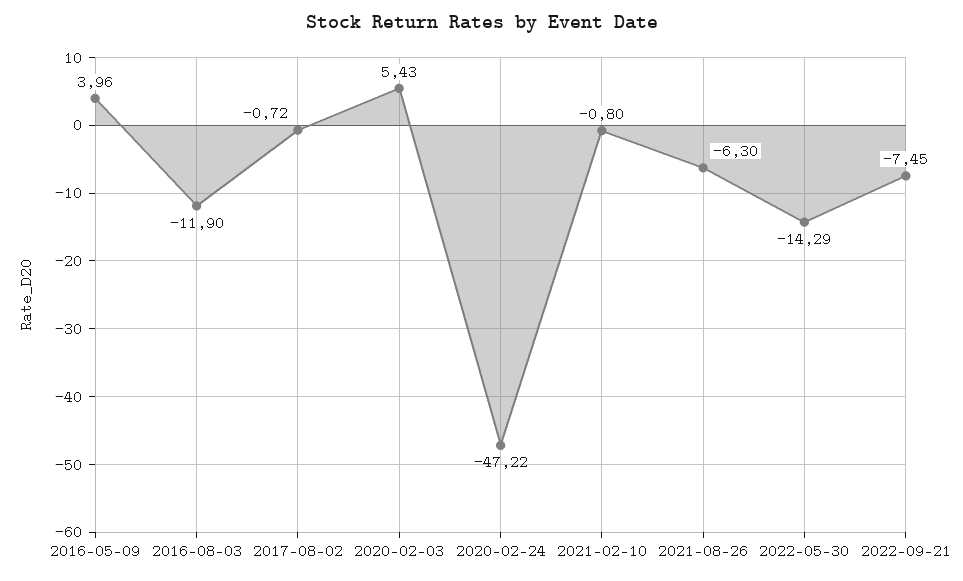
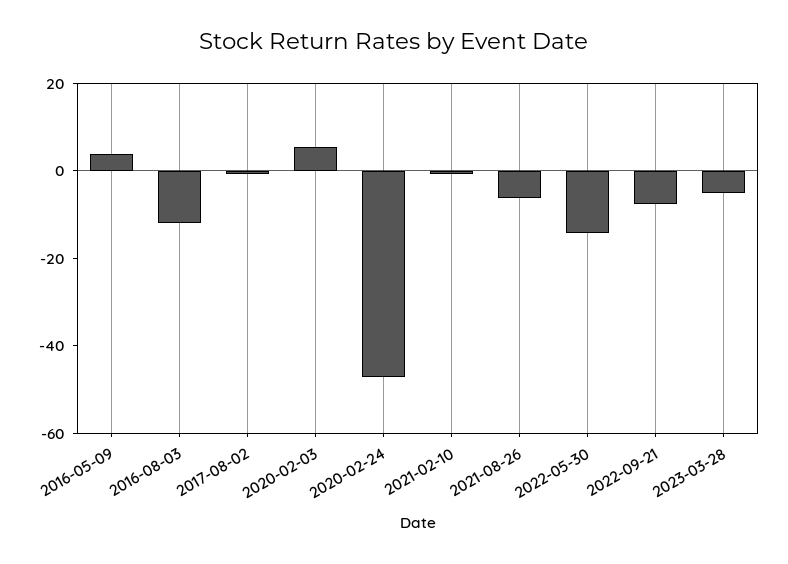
2023-03-28: none -> -5

